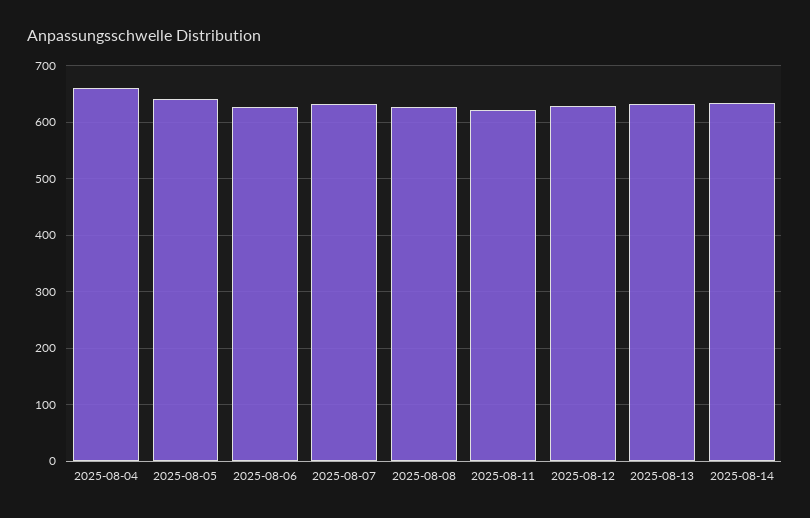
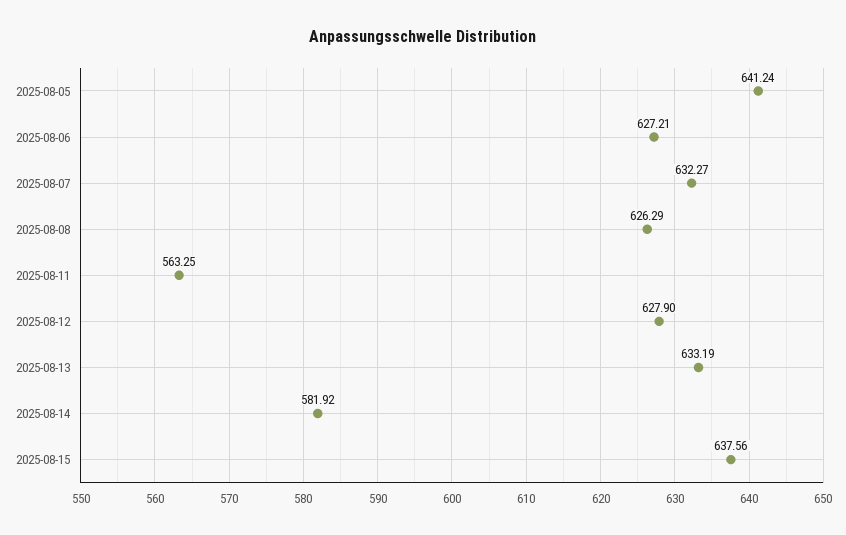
2025-08-04: 660 -> none
2025-08-11: 620 -> 563.25
2025-08-14: 640 -> 581.92
2025-08-15: none -> 637.56

